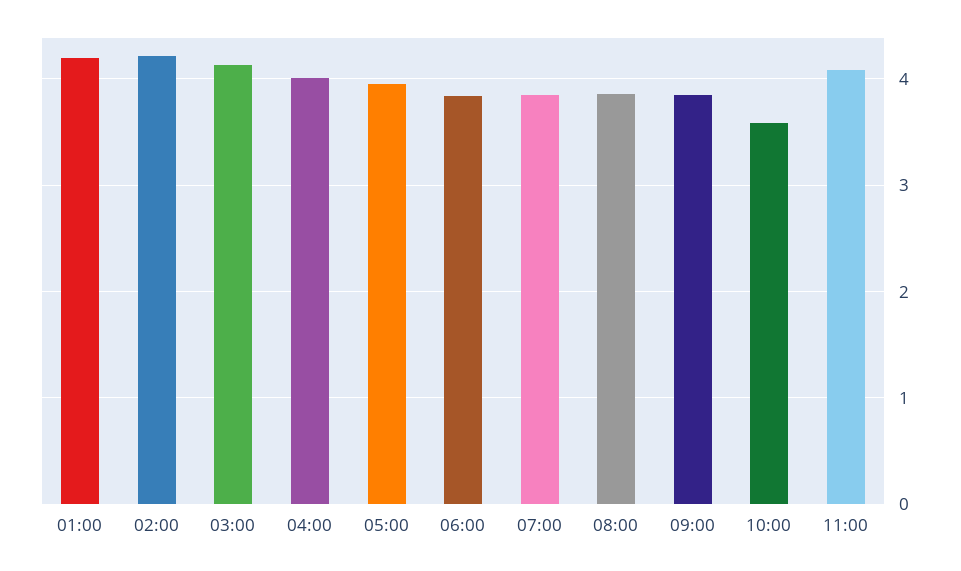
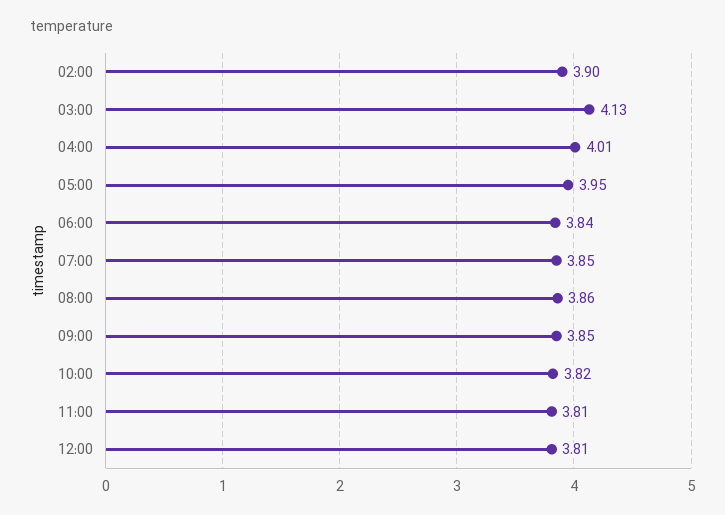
01:00: 4.2 -> none
02:00: 4.2 -> 3.9
10:00: 3.6 -> 3.82
11:00: 4.1 -> 3.81
12:00: none -> 3.81

